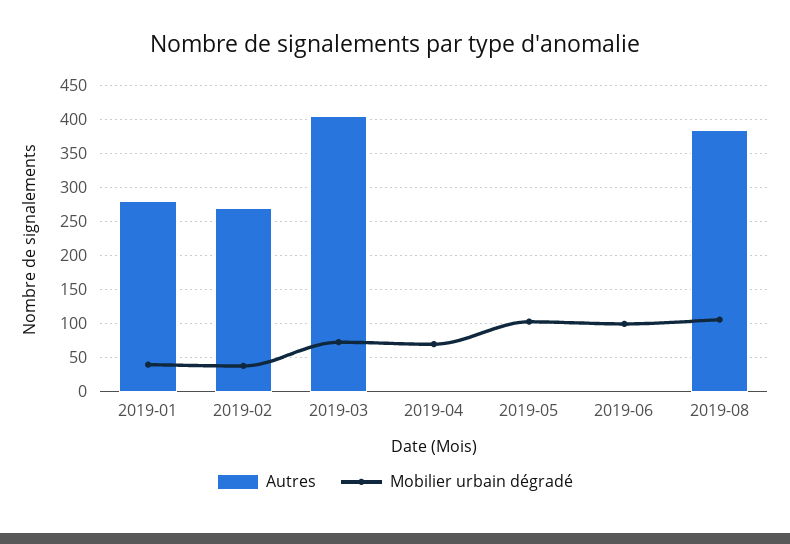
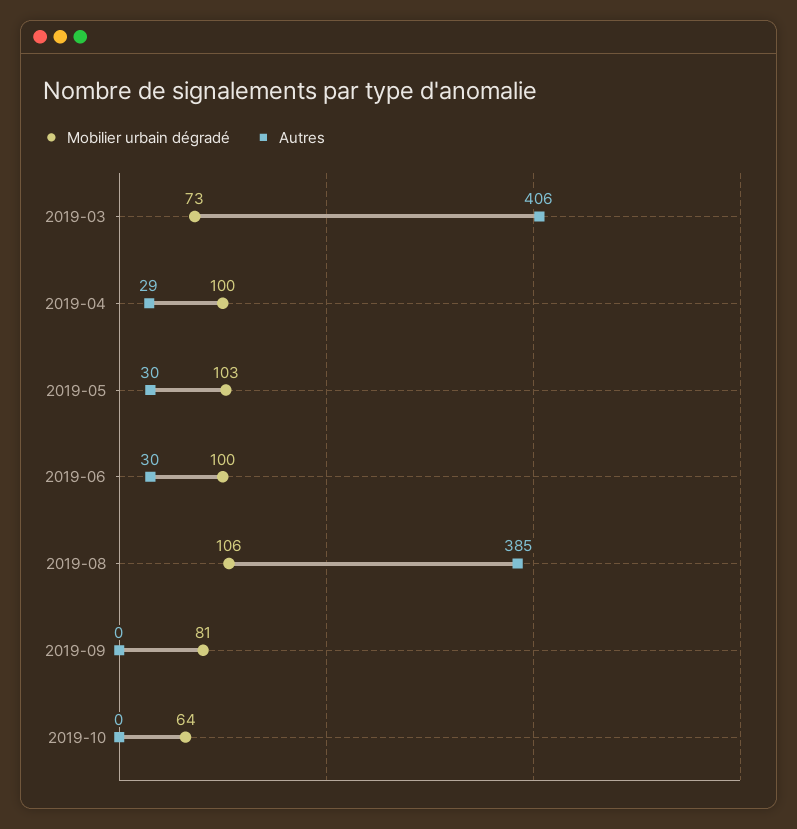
Autres, 2019-01: 280 -> none
Mobilier urbain dégradé, 2019-01: 40 -> none
Autres, 2019-02: 270 -> none
Mobilier urbain dégradé, 2019-02: 40 -> none
Autres, 2019-04: 0 -> 29
Mobilier urbain dégradé, 2019-04: 70 -> 100
Autres, 2019-05: 0 -> 30
Autres, 2019-06: 0 -> 30
Mobilier urbain dégradé, 2019-09: none -> 81
Autres, 2019-09: none -> 0
Mobilier urbain dégradé, 2019-10: none -> 64
Autres, 2019-10: none -> 0

